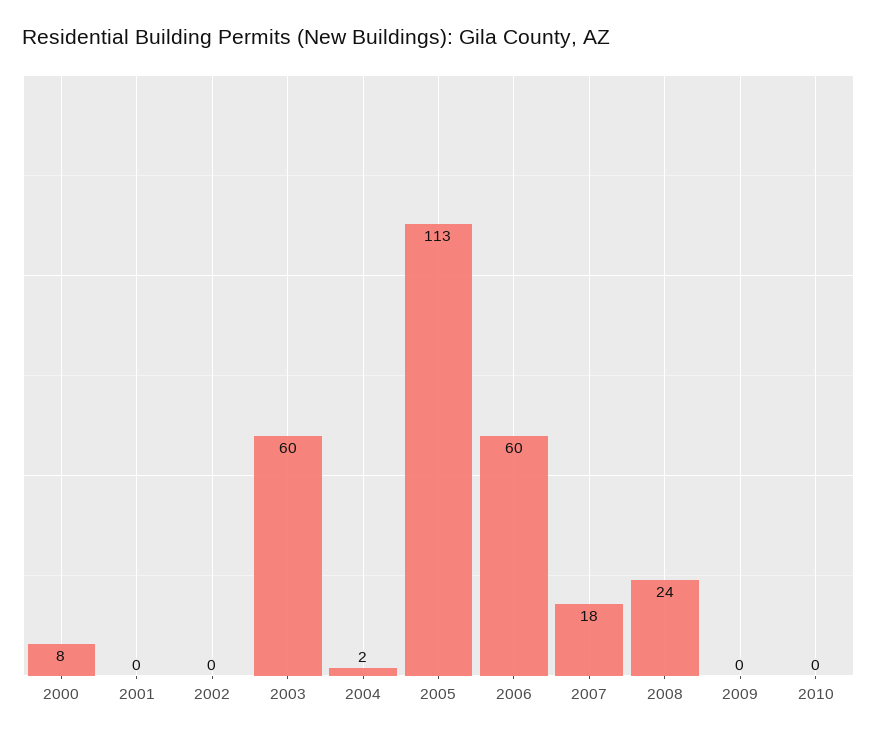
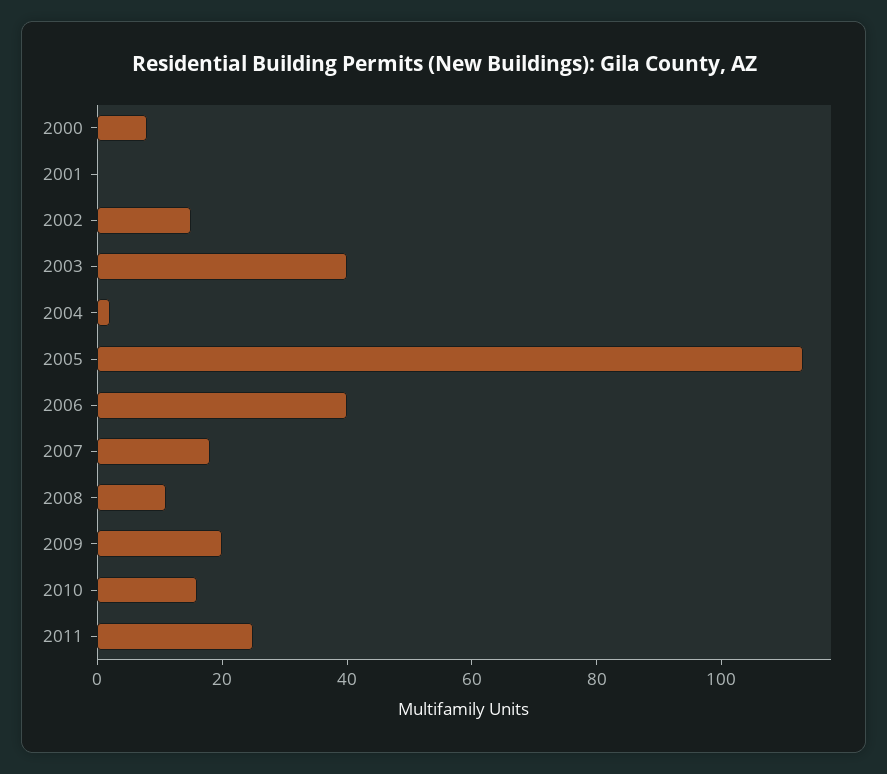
2002: 0 -> 15
2003: 60 -> 40
2006: 60 -> 40
2008: 24 -> 10
2009: 0 -> 20
2010: 0 -> 15
2011: none -> 25

